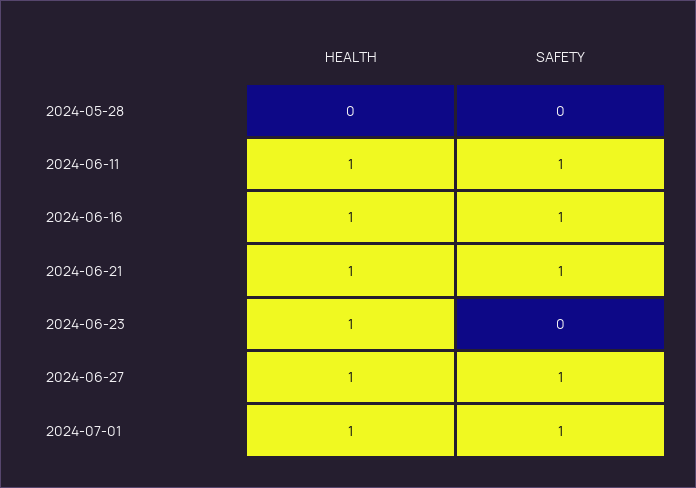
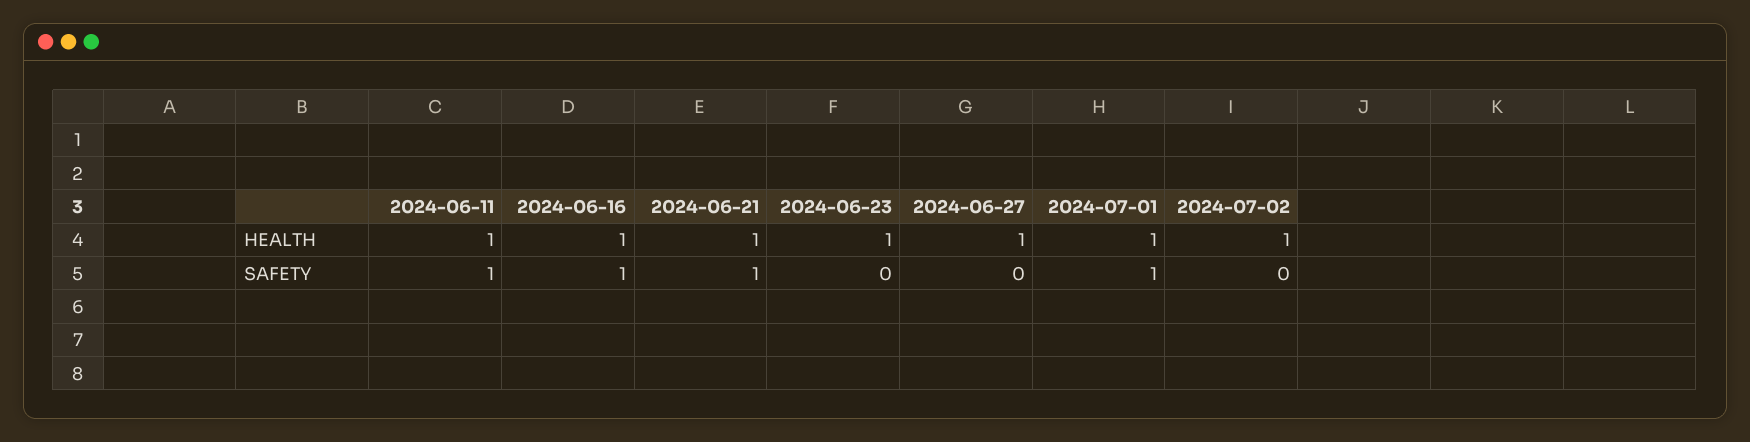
HEALTH, 2024-05-28: 0 -> none
SAFETY, 2024-05-28: 0 -> none
SAFETY, 2024-06-27: 1 -> 0
HEALTH, 2024-07-02: none -> 1
SAFETY, 2024-07-02: none -> 0

